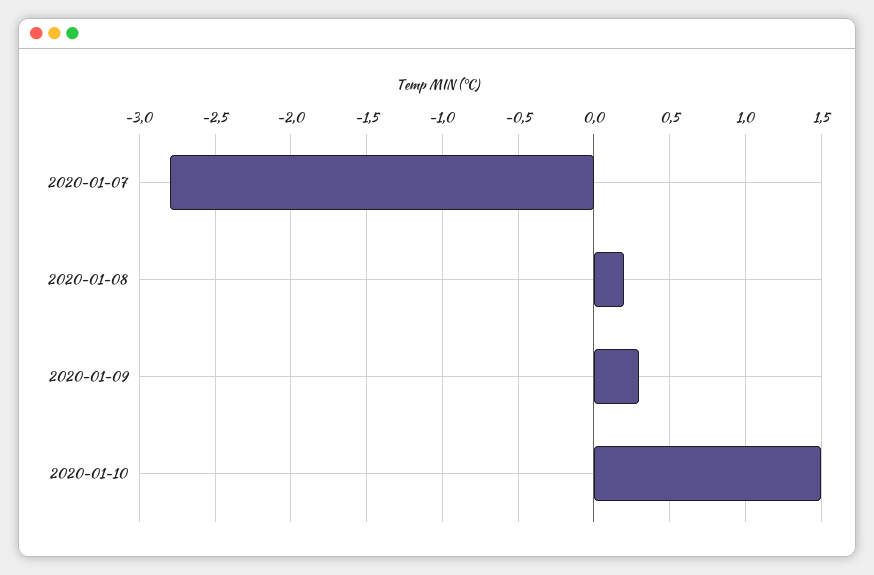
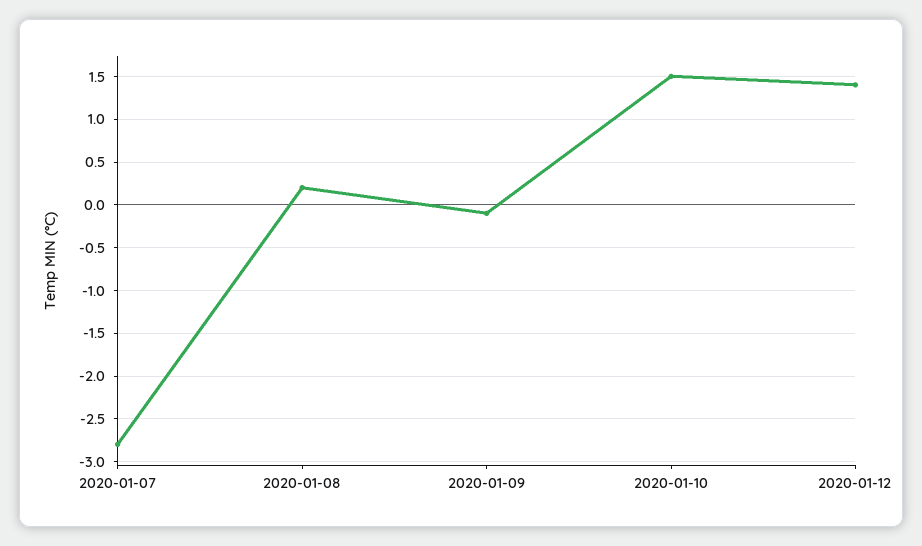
2020-01-09: 0.3 -> -0.1
2020-01-12: none -> 1.4

